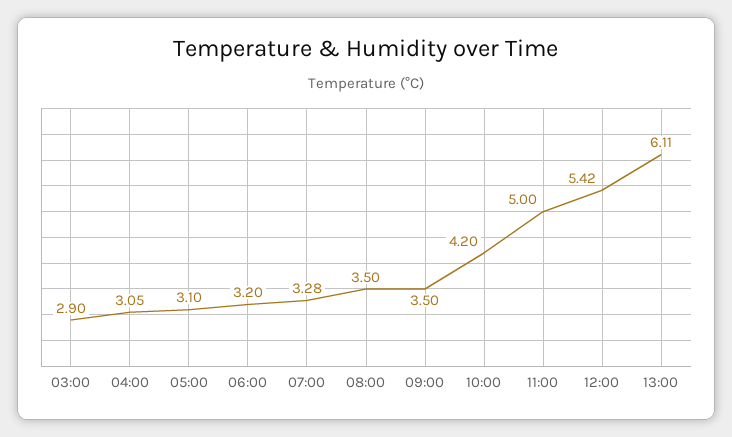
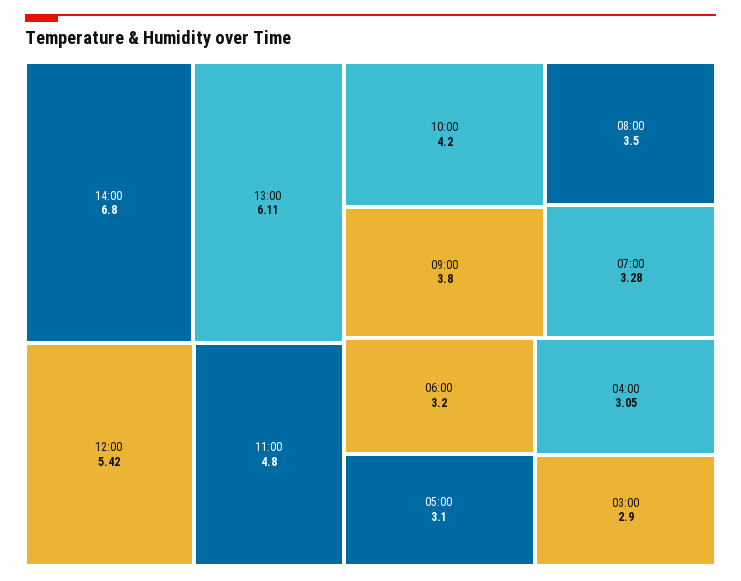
09:00: 3.5 -> 3.8
11:00: 5 -> 4.8
14:00: none -> 6.8

